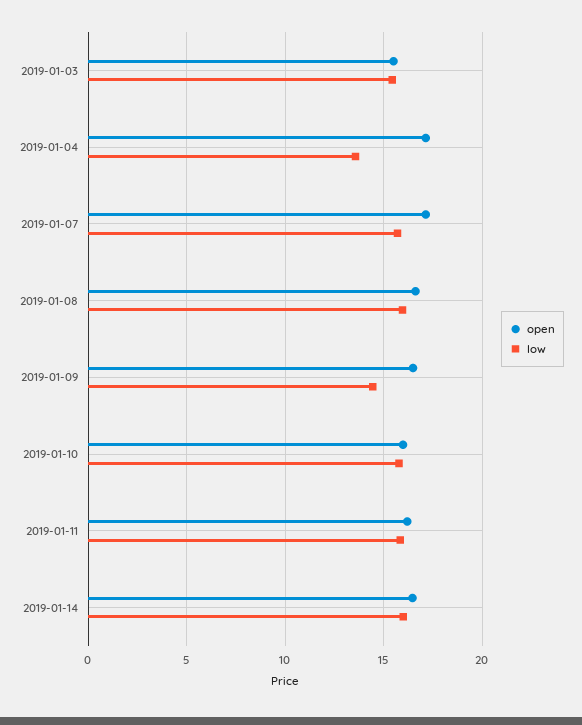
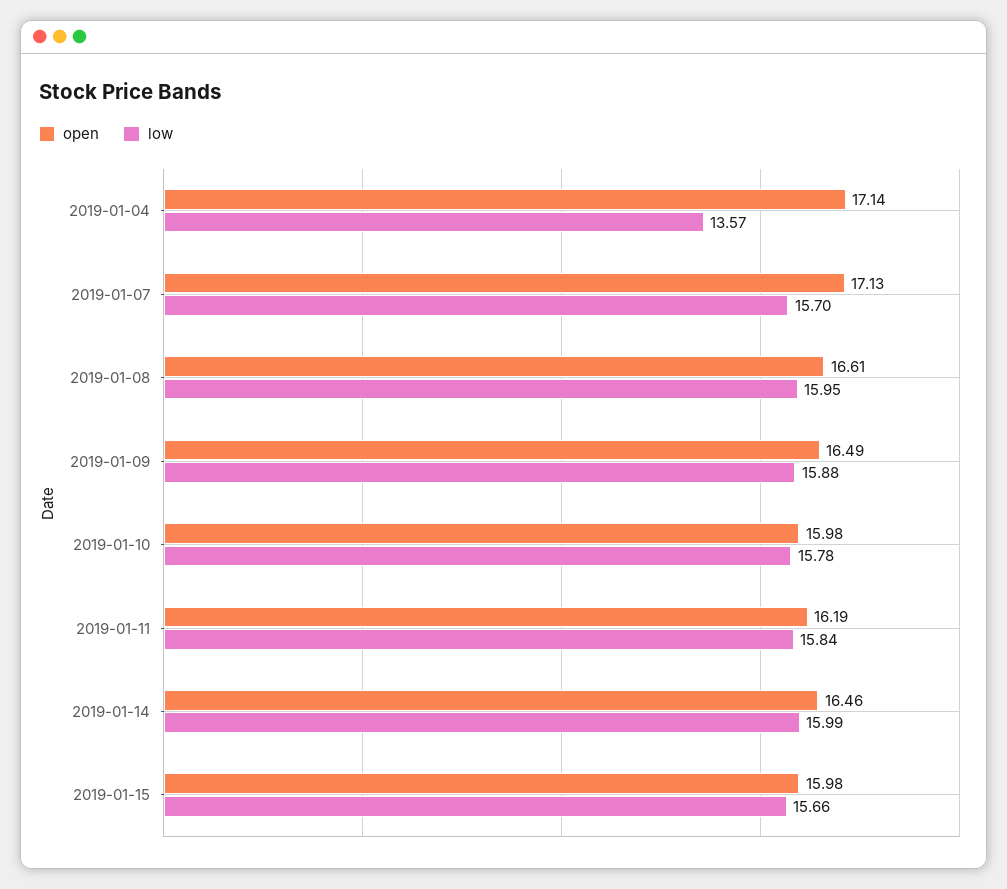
open, 2019-01-03: 15.5 -> none
low, 2019-01-03: 15.5 -> none
low, 2019-01-09: 14.5 -> 15.88
open, 2019-01-15: none -> 15.98
low, 2019-01-15: none -> 15.66

